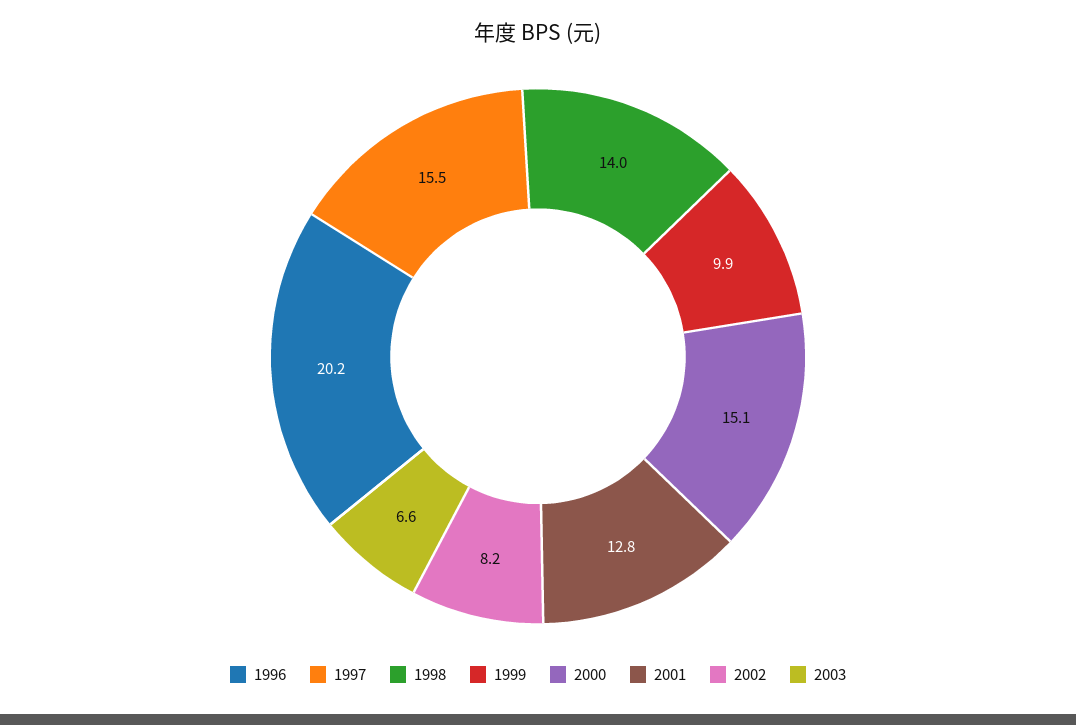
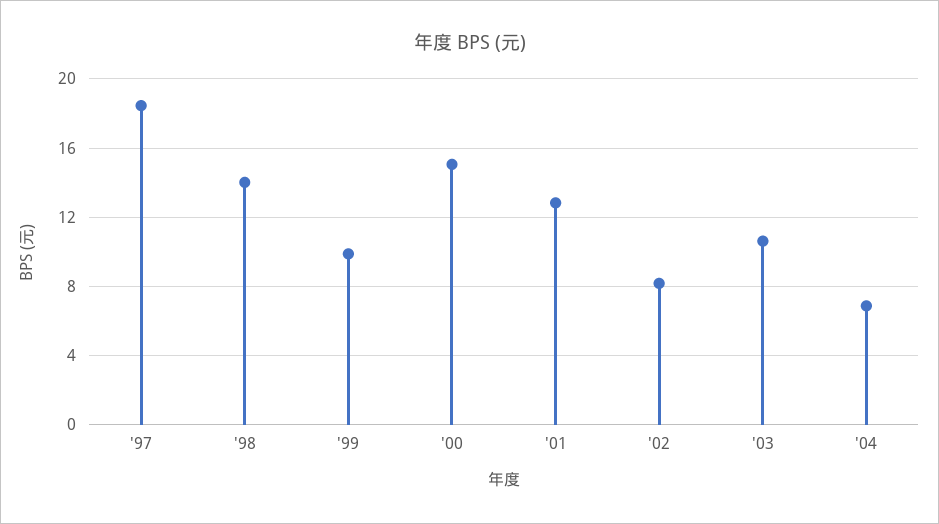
1996: 20.2 -> none
1997: 15.5 -> 18.5
2003: 6.6 -> 10.5
'04: none -> 7

